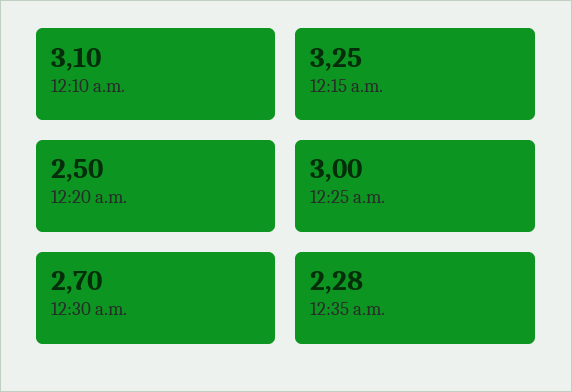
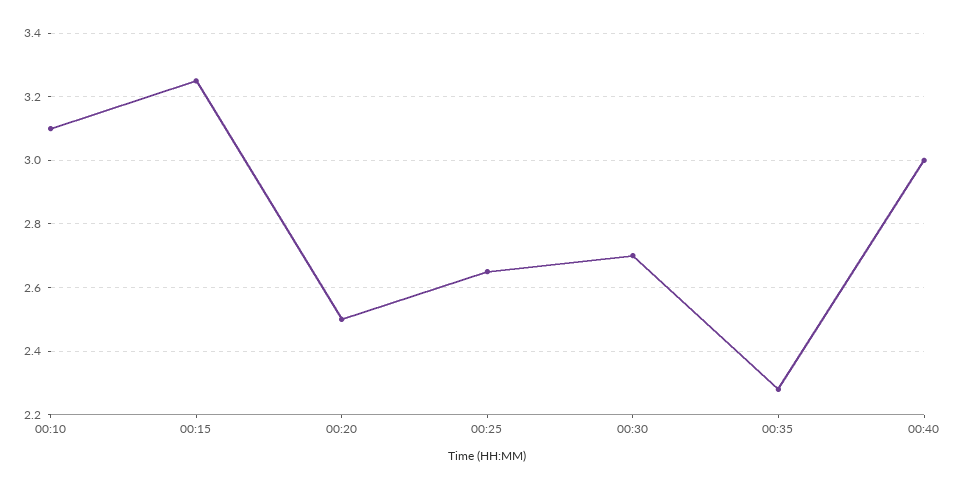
12:25 a.m.: 3 -> 2.65
00:40: none -> 3

